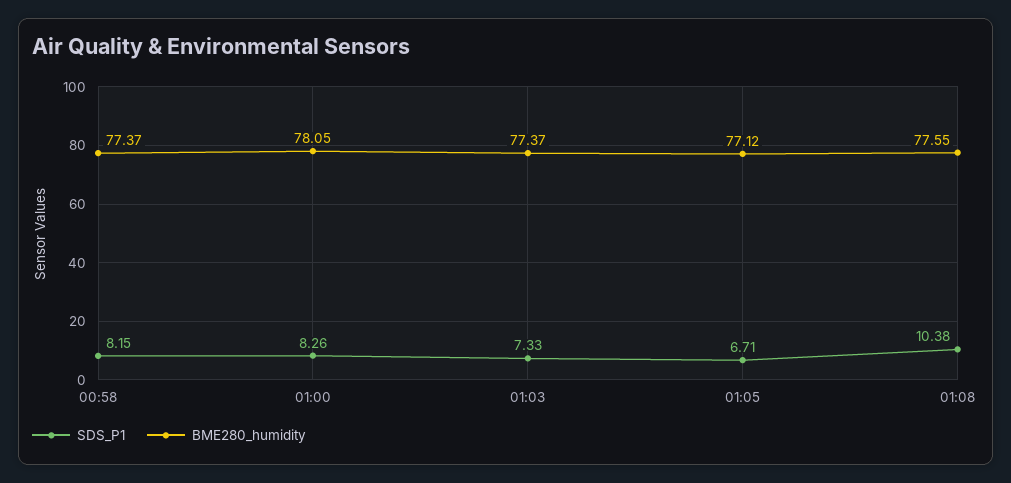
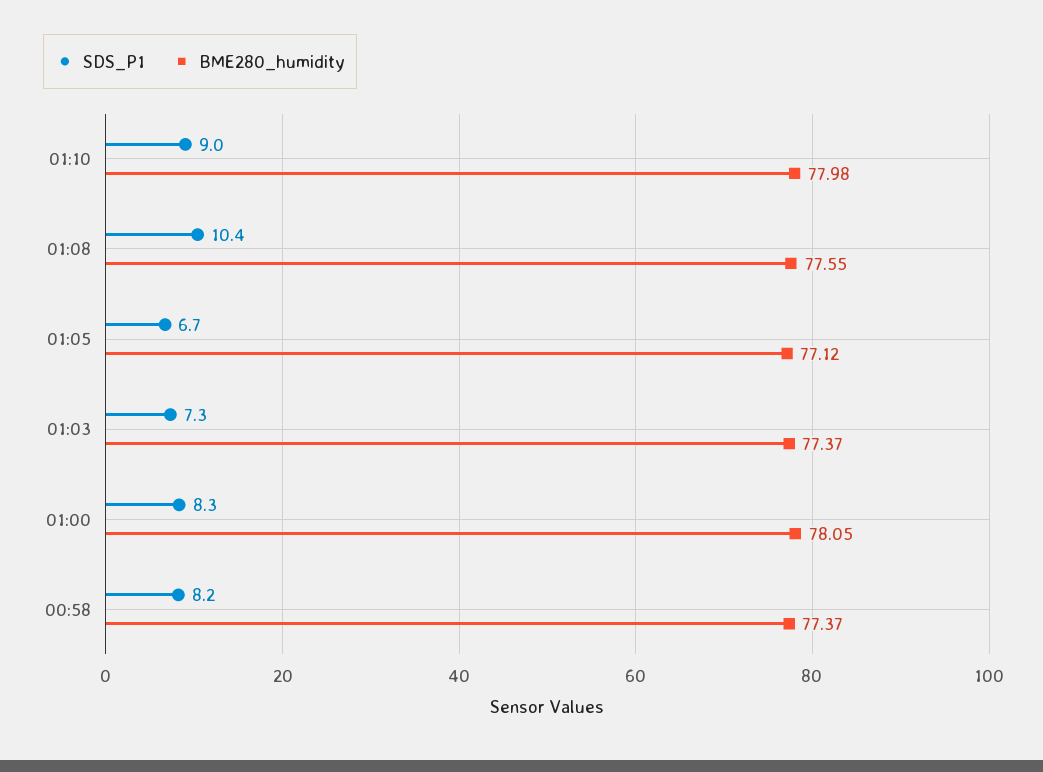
SDS_P1, 01:10: none -> 9
BME280_humidity, 01:10: none -> 77.98

